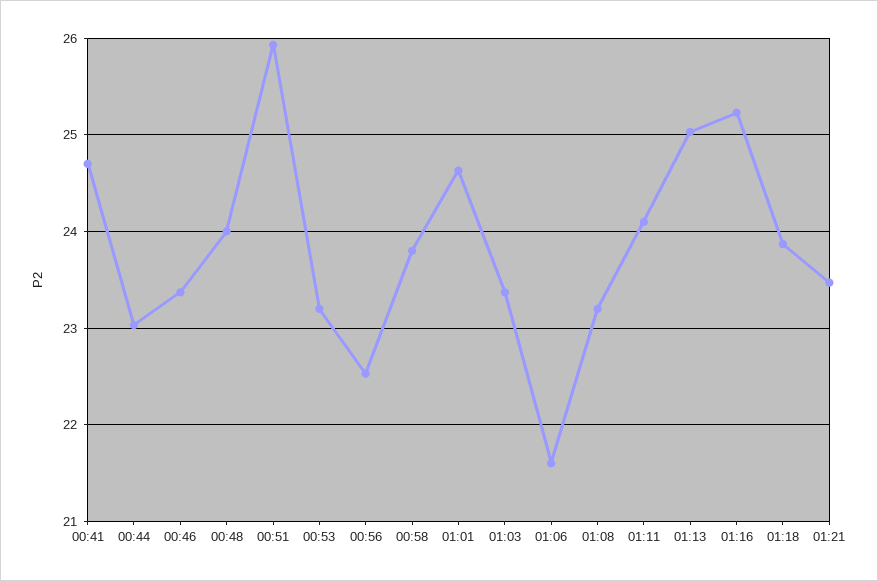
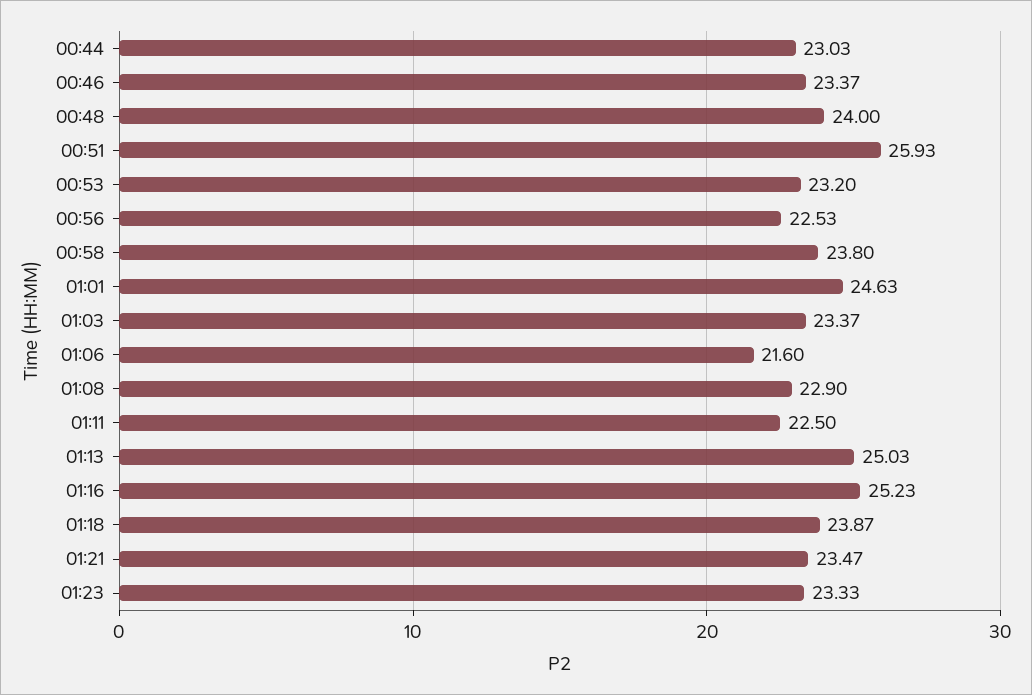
00:41: 24.7 -> none
01:08: 23.2 -> 22.9
01:11: 24.1 -> 22.5
01:23: none -> 23.33

